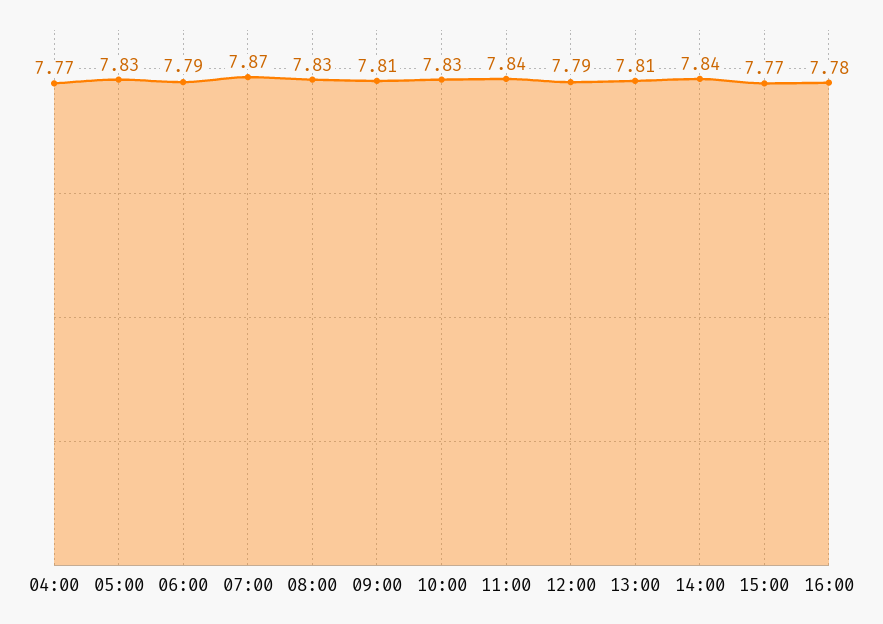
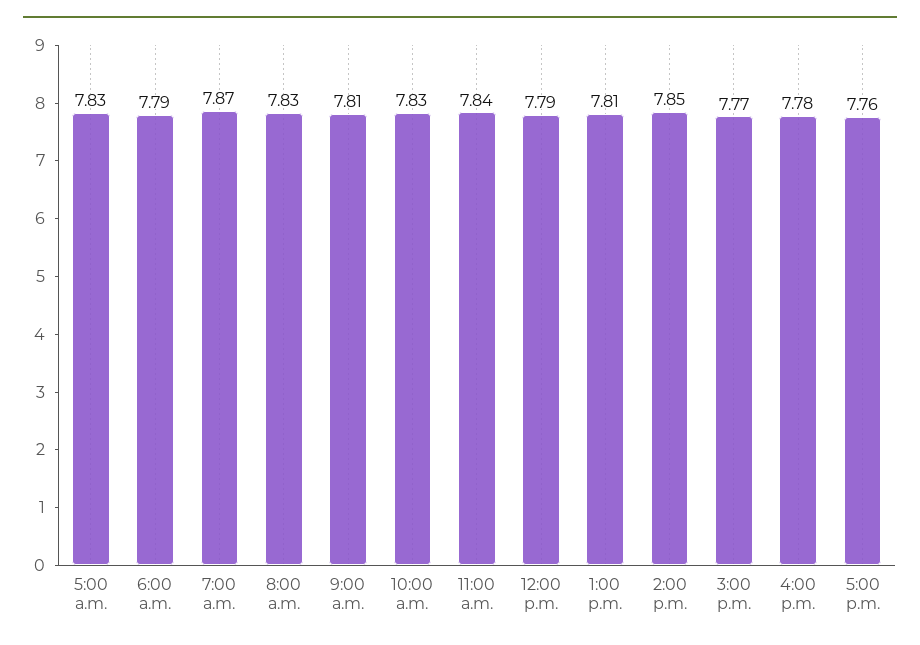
04:00: 7.77 -> none
14:00: 7.84 -> 7.85
5:00 p.m.: none -> 7.76

